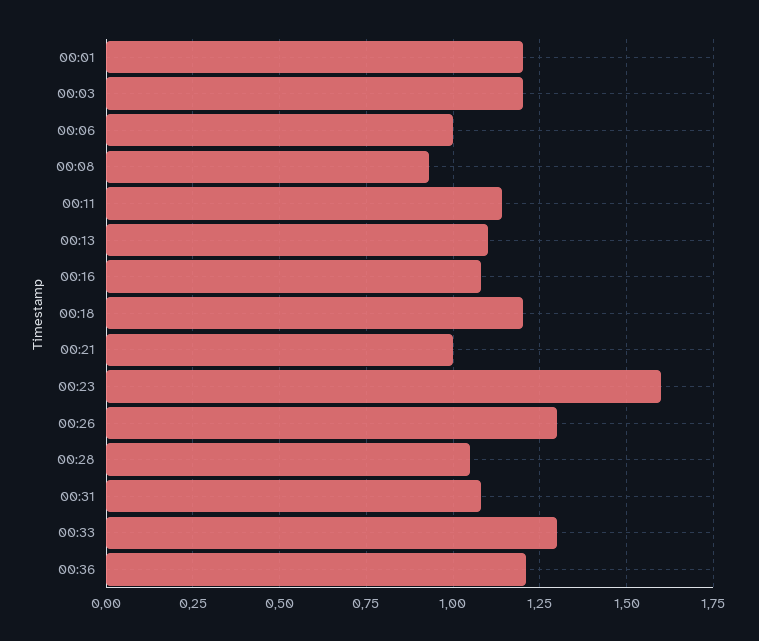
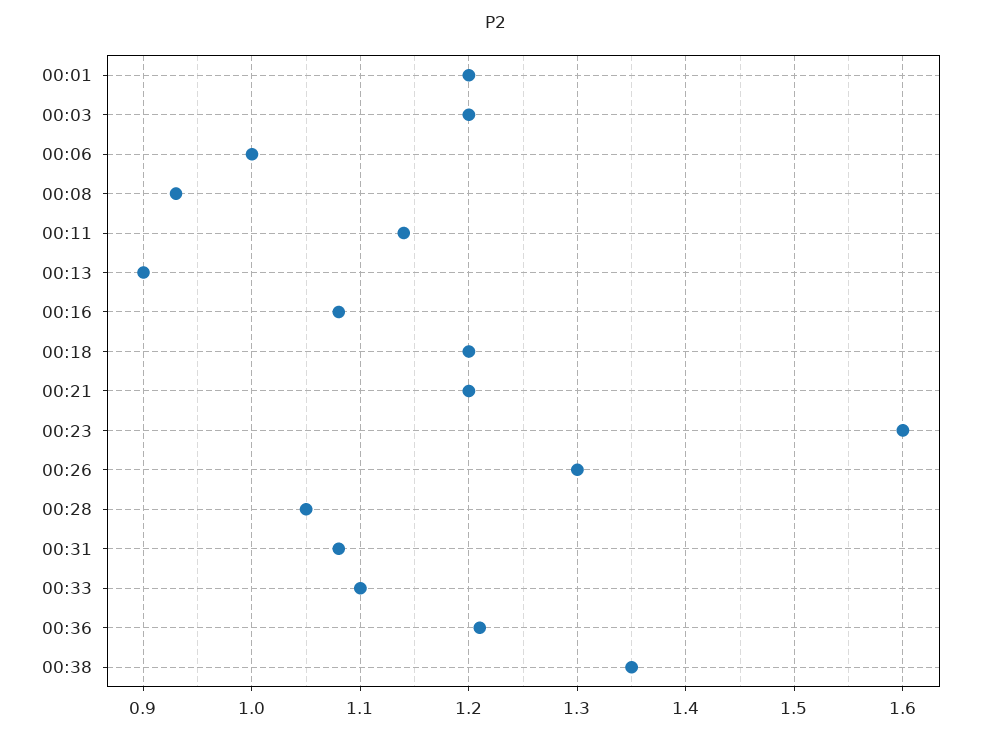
00:13: 1.1 -> 0.9
00:21: 1 -> 1.2
00:33: 1.3 -> 1.1
00:38: none -> 1.35

